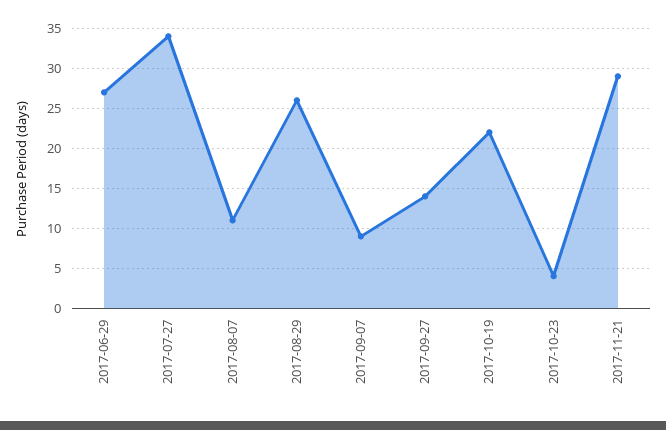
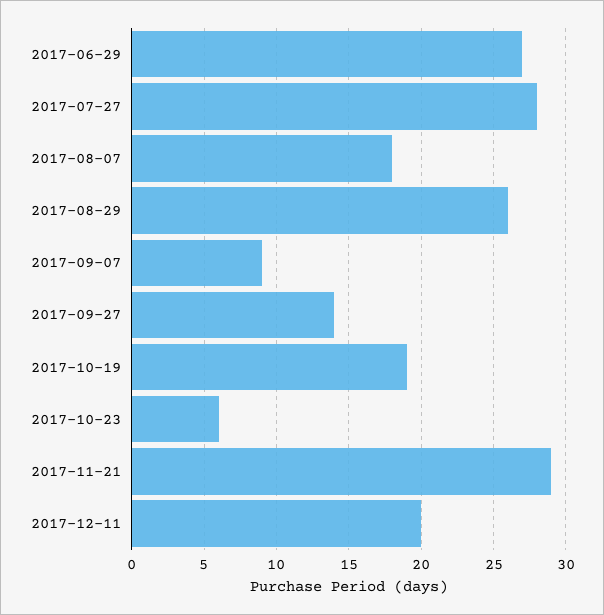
2017-07-27: 34 -> 28
2017-08-07: 11 -> 18
2017-10-19: 22 -> 19
2017-10-23: 4 -> 6
2017-12-11: none -> 20

